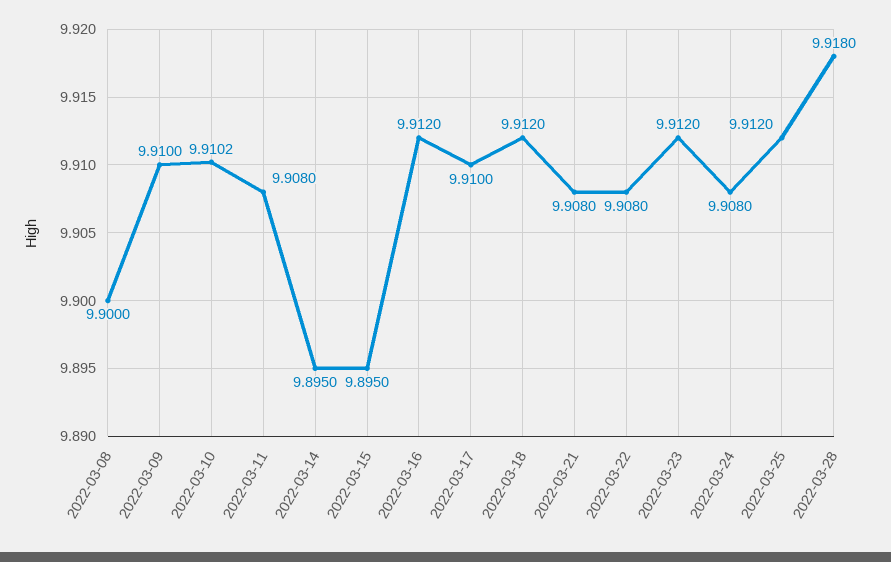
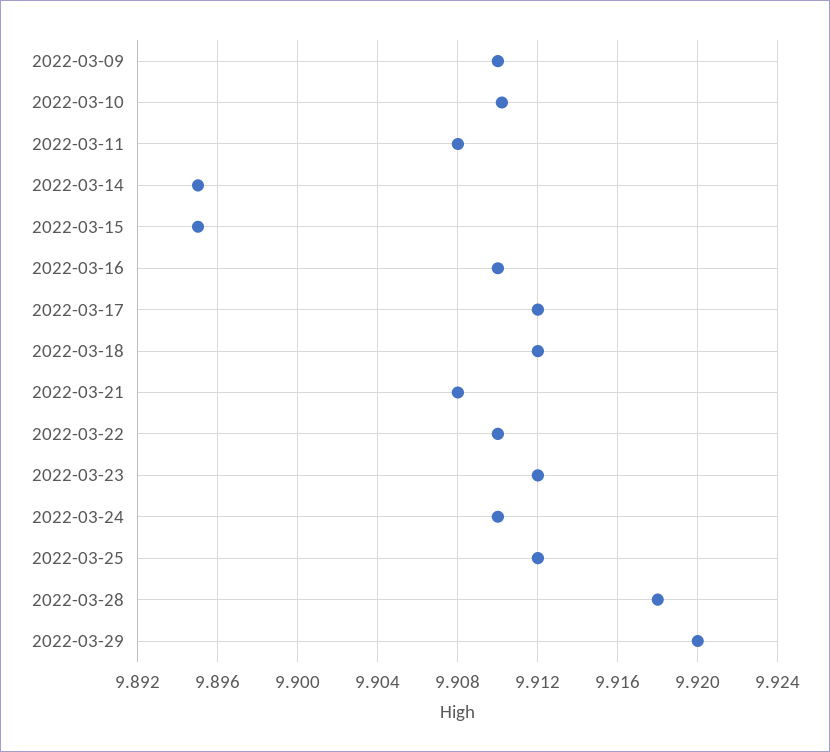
2022-03-08: 9.9 -> none
2022-03-16: 9.912 -> 9.91
2022-03-17: 9.91 -> 9.912
2022-03-22: 9.908 -> 9.91
2022-03-24: 9.908 -> 9.91
2022-03-29: none -> 9.92

